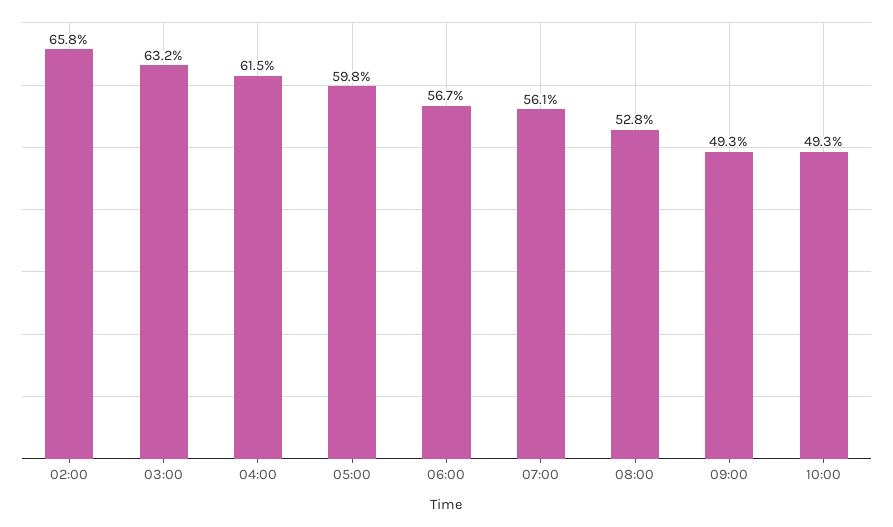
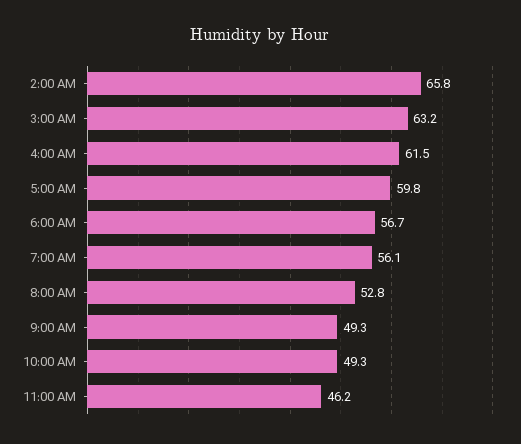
11:00 AM: none -> 46.2

